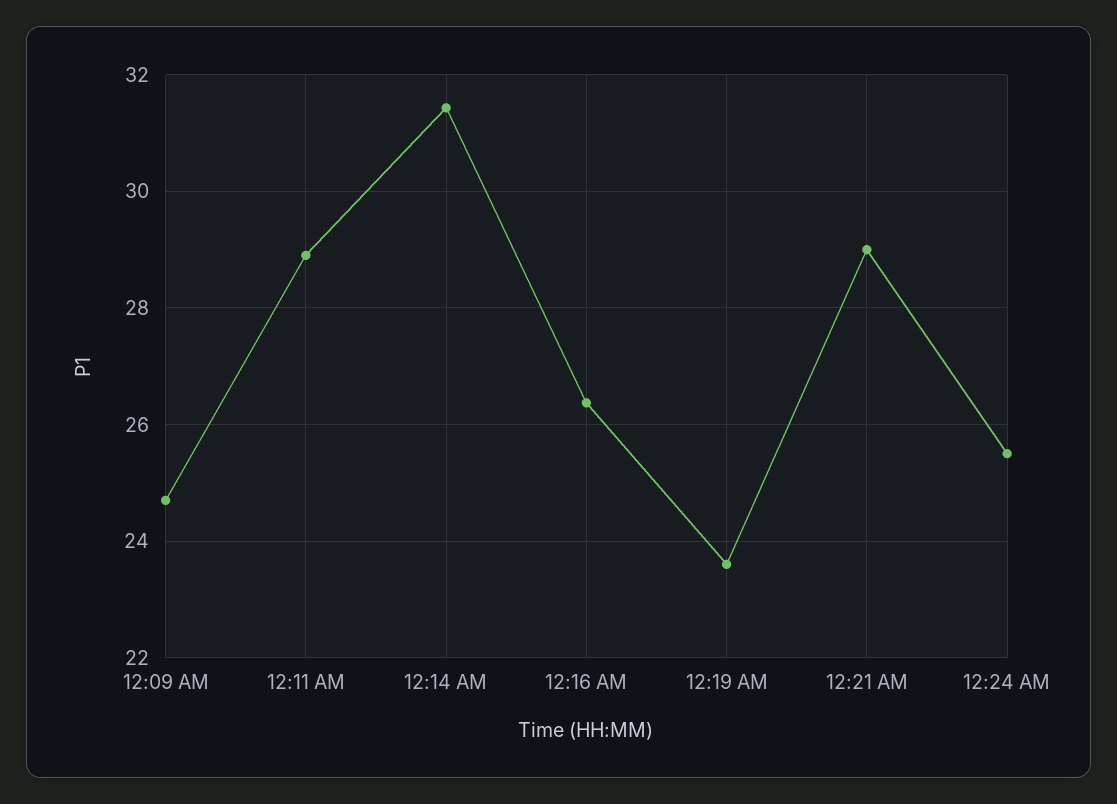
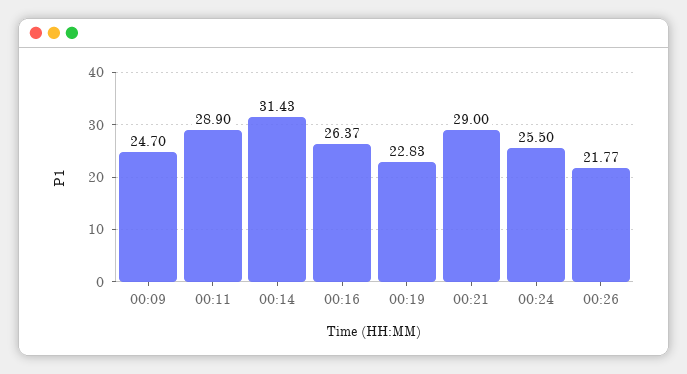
12:19 AM: 23.6 -> 22.83
00:26: none -> 21.77

